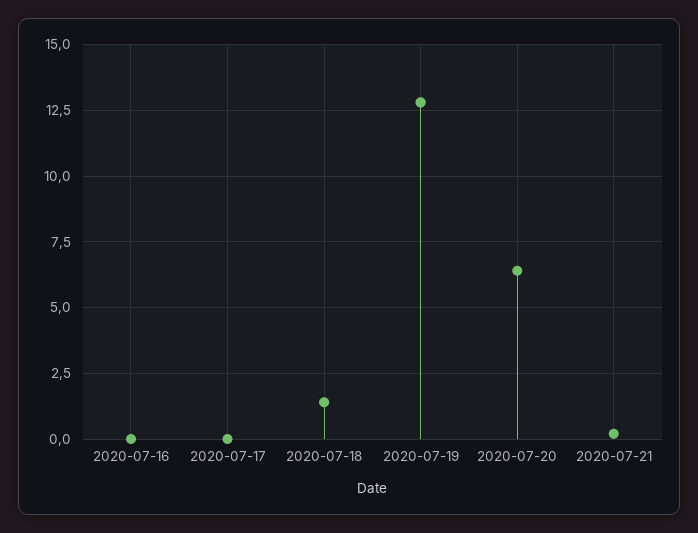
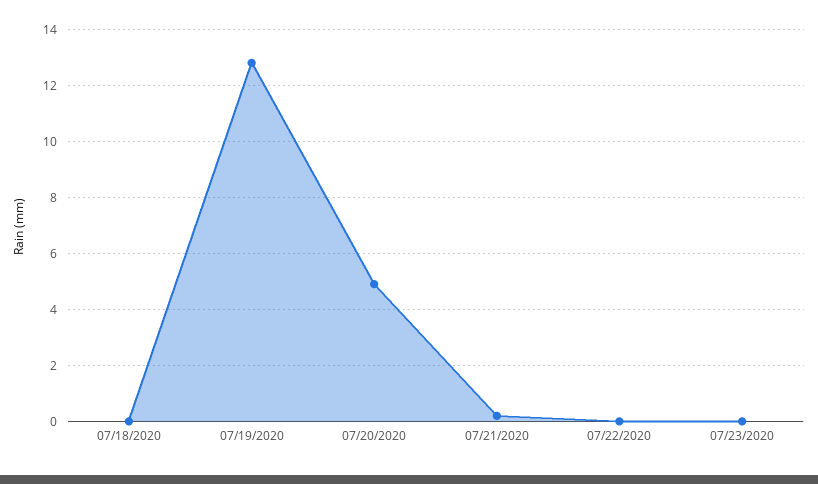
2020-07-16: 0 -> none
2020-07-17: 0 -> none
2020-07-18: 1.5 -> 0
2020-07-20: 6.5 -> 5
07/22/2020: none -> 0
07/23/2020: none -> 0

